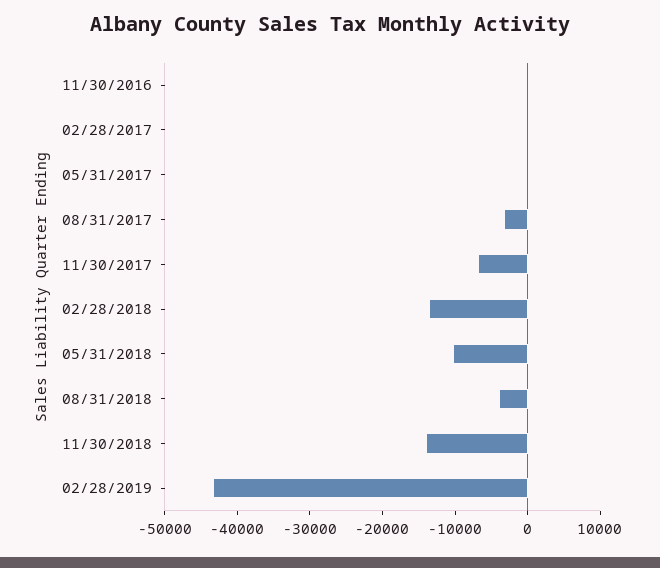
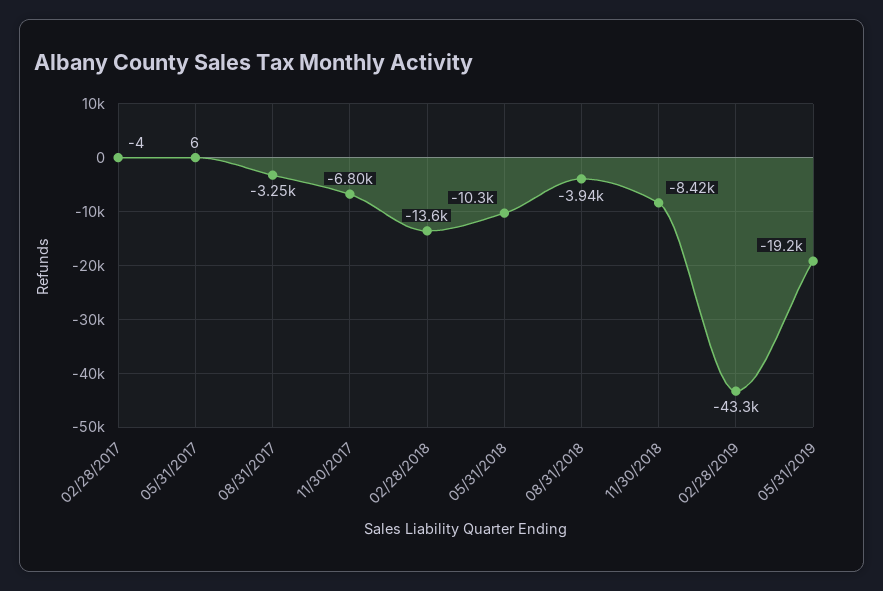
11/30/2016: 0 -> none
11/30/2018: -14000 -> -8420
05/31/2019: none -> -19200

